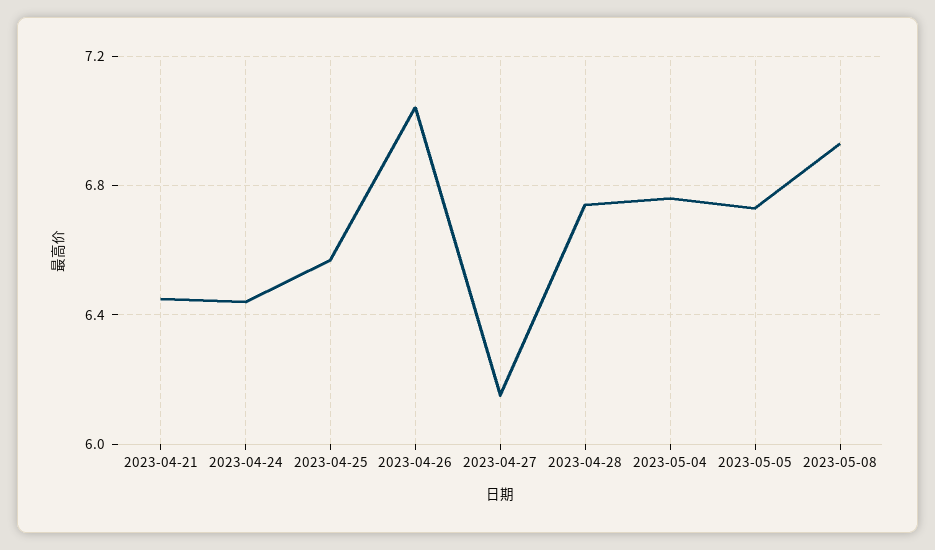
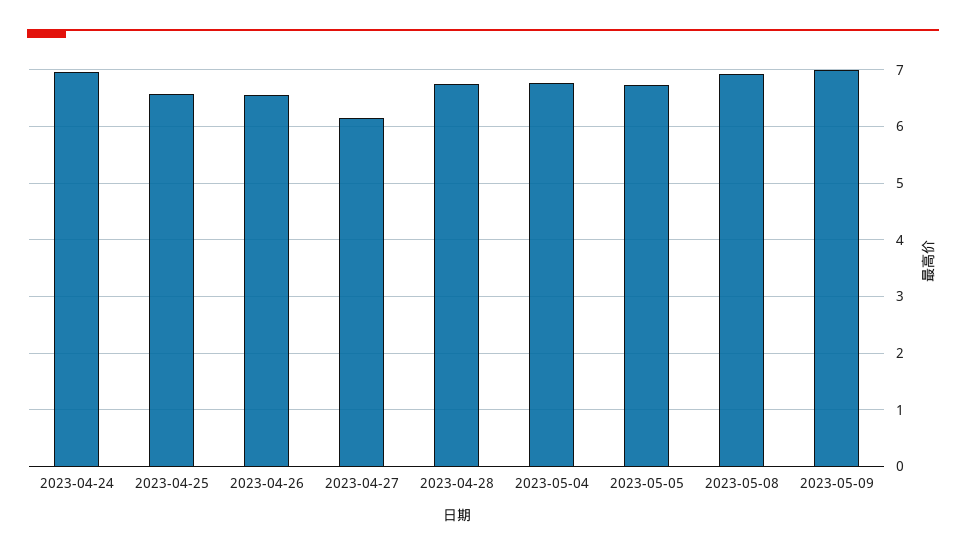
2023-04-21: 6.45 -> none
2023-04-24: 6.45 -> 7
2023-04-26: 7.05 -> 6.6
2023-05-09: none -> 7

